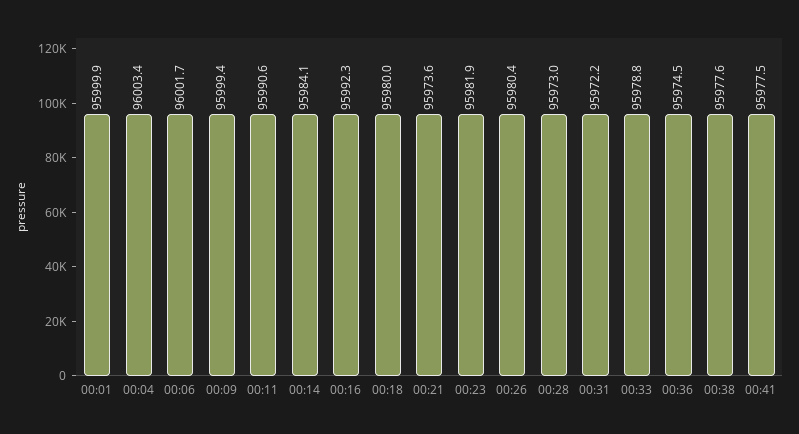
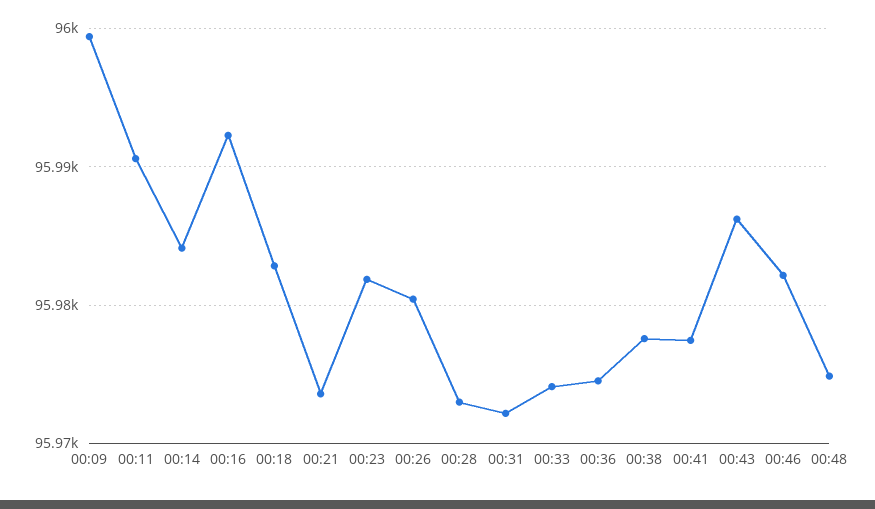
00:01: 95999.9 -> none
00:04: 96003.4 -> none
00:06: 96001.7 -> none
00:18: 95980 -> 95983
00:33: 95978.8 -> 95974
00:43: none -> 95986
00:46: none -> 95982
00:48: none -> 95975

